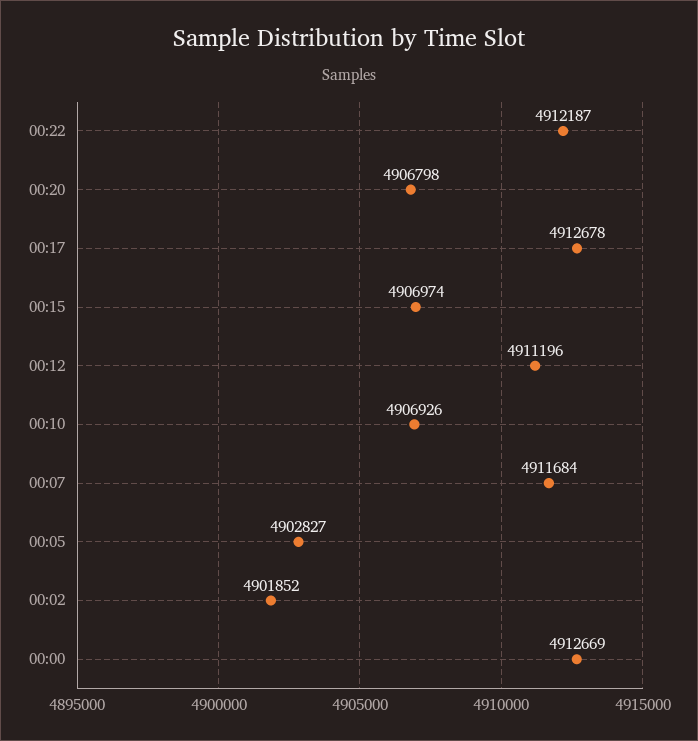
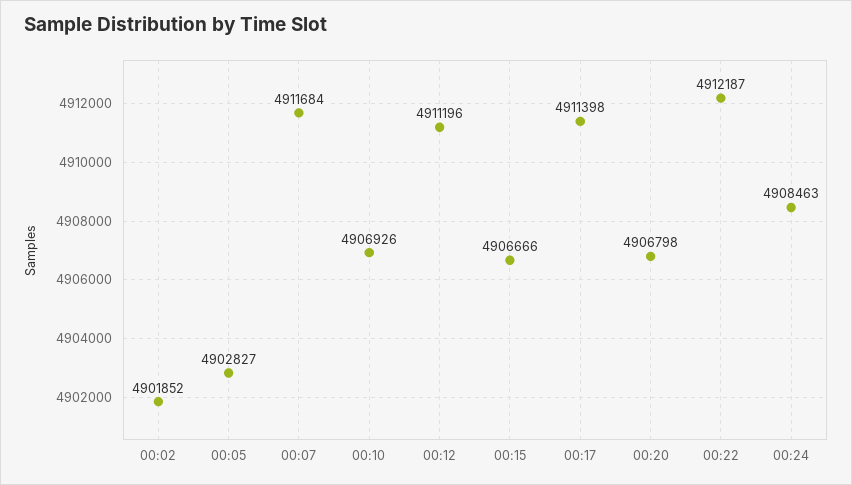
00:17: 4912678 -> 4911398
00:15: 4906974 -> 4906666
00:00: 4912669 -> none
00:24: none -> 4908463

